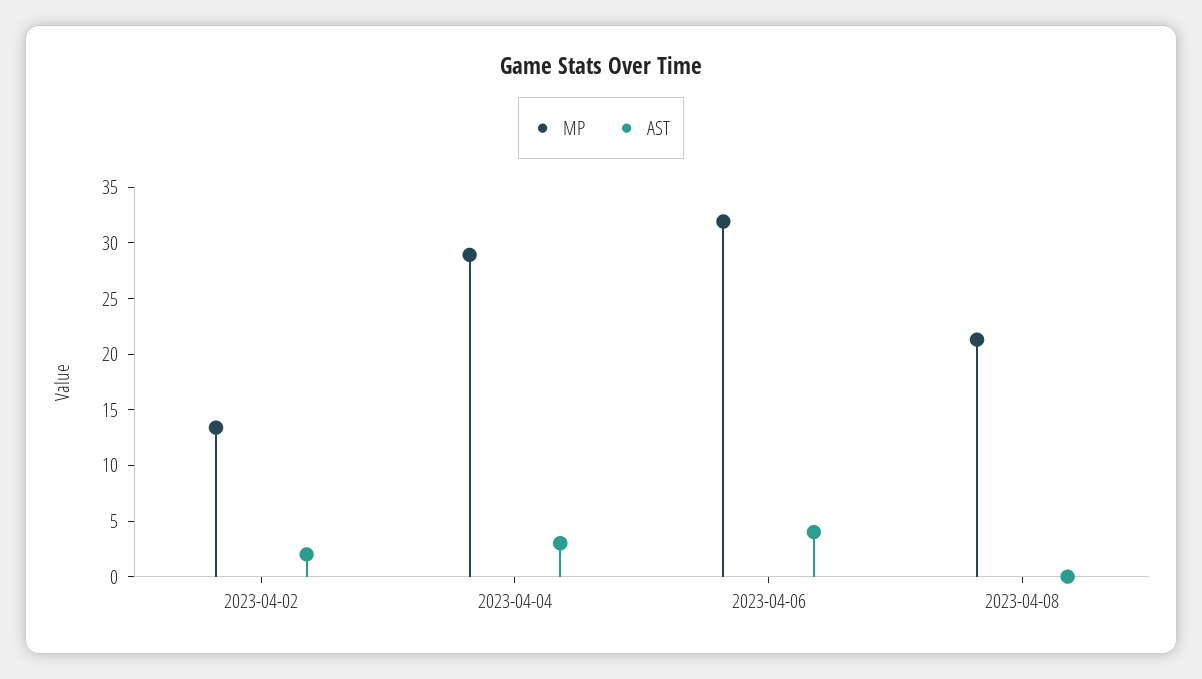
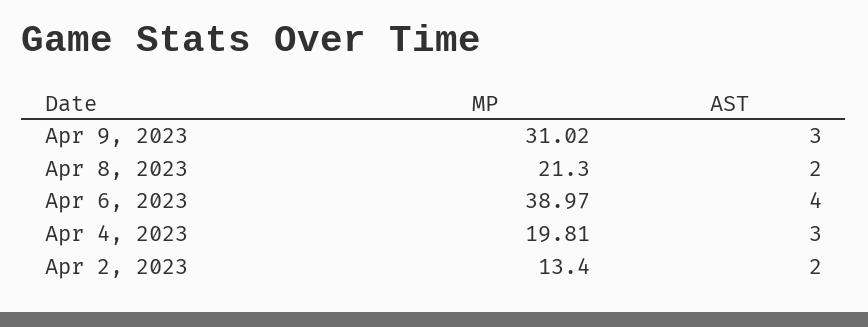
MP, 2023-04-04: 29 -> 19.81
MP, 2023-04-06: 32 -> 38.97
AST, 2023-04-08: 0 -> 2
MP, Apr 9, 2023: none -> 31.02
AST, Apr 9, 2023: none -> 3

